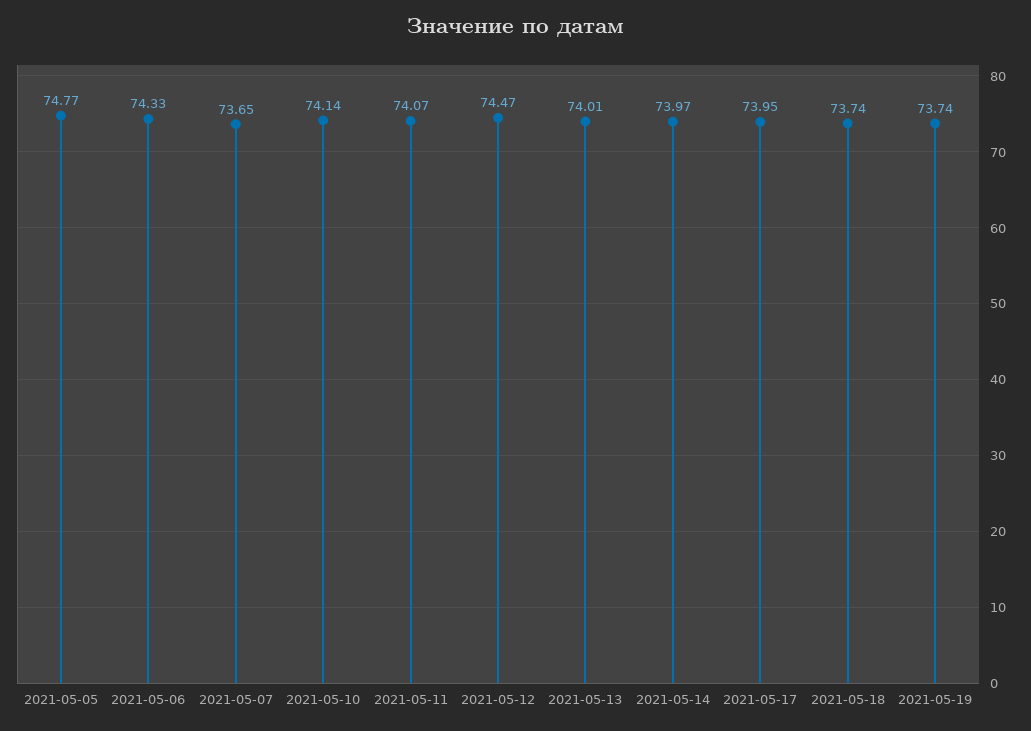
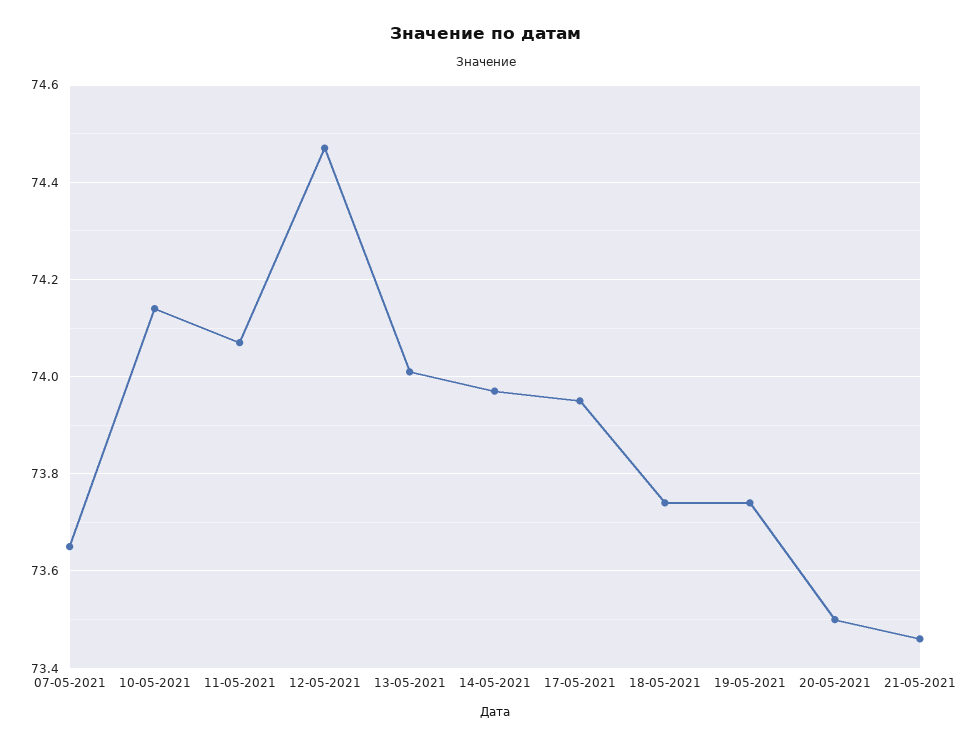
2021-05-05: 74.77 -> none
2021-05-06: 74.33 -> none
20-05-2021: none -> 73.5
21-05-2021: none -> 73.45

